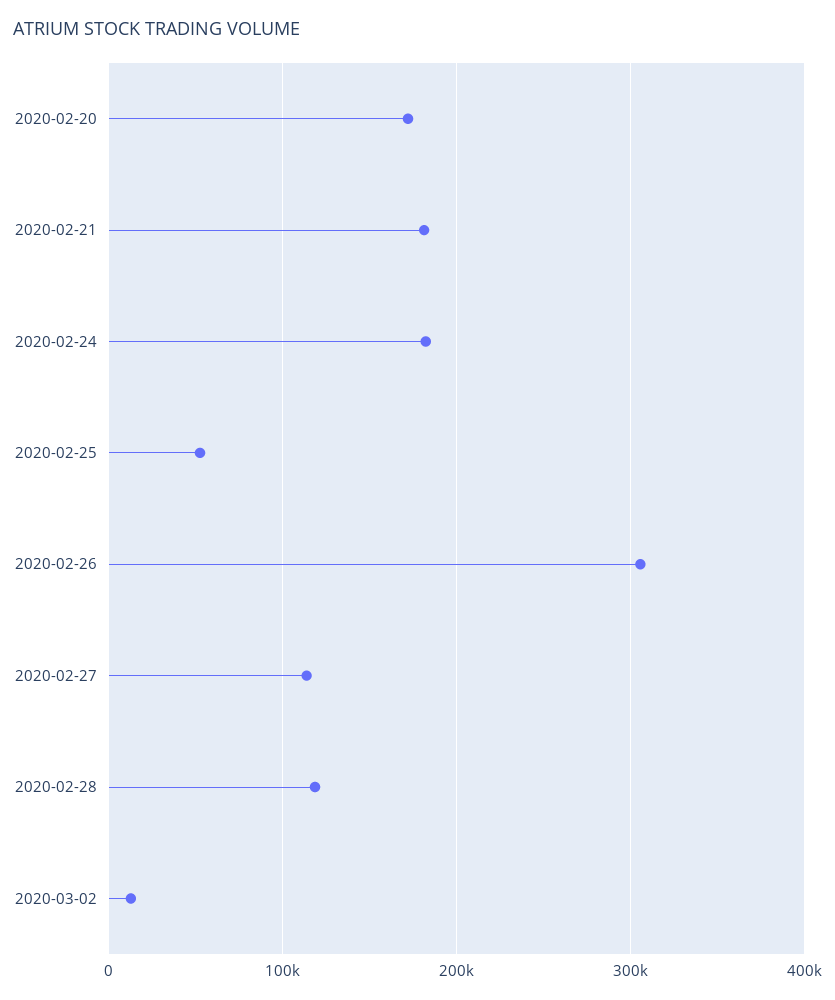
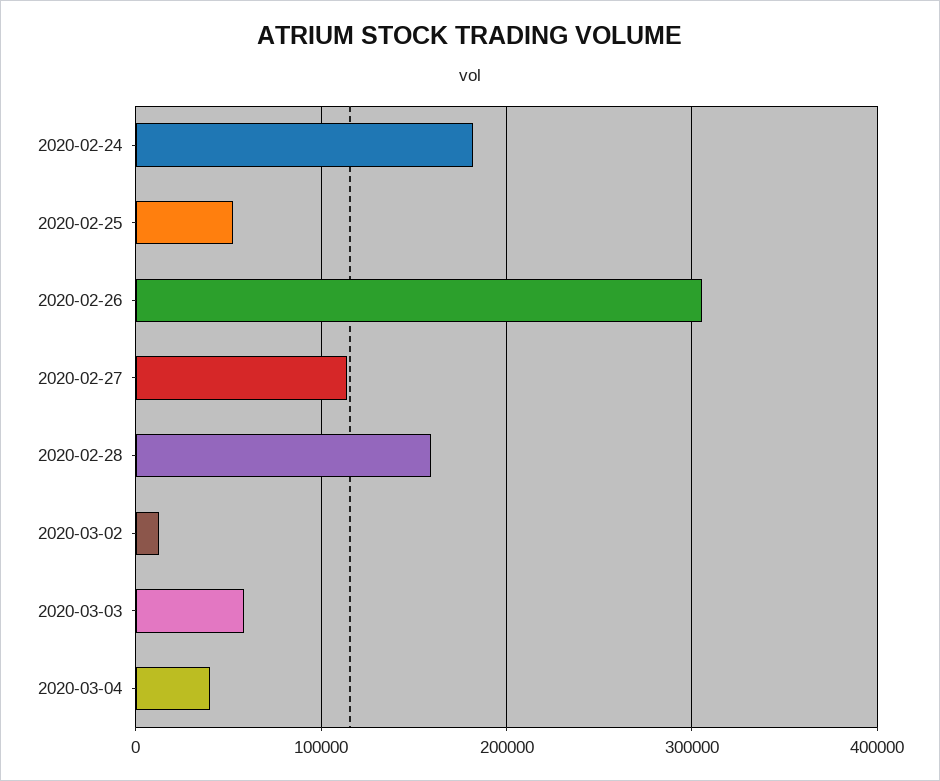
2020-02-20: 170000 -> none
2020-02-21: 180000 -> none
2020-02-28: 120000 -> 160000
2020-03-03: none -> 60000
2020-03-04: none -> 40000

